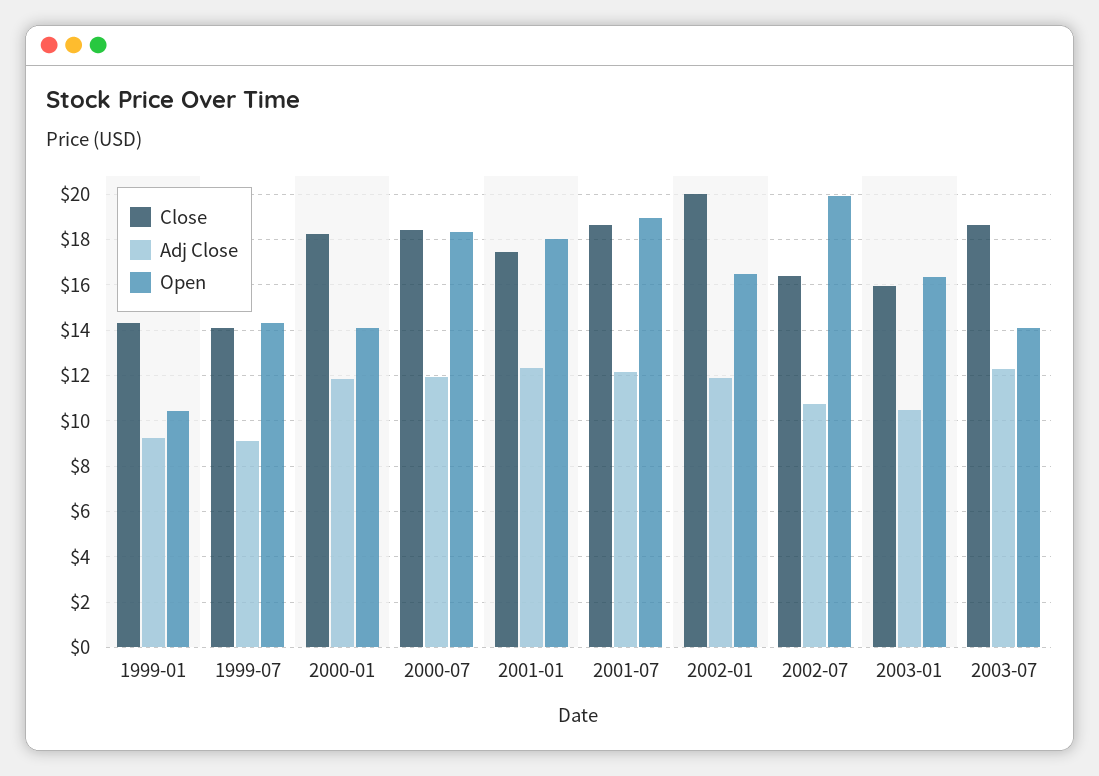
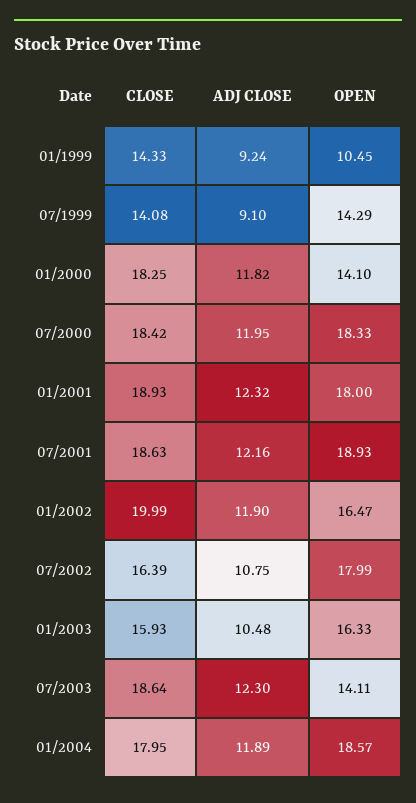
Close, 2001-01: 17.5 -> 18.93
Open, 2002-07: 20 -> 17.99
Close, 01/2004: none -> 17.95
Adj Close, 01/2004: none -> 11.89
Open, 01/2004: none -> 18.57

